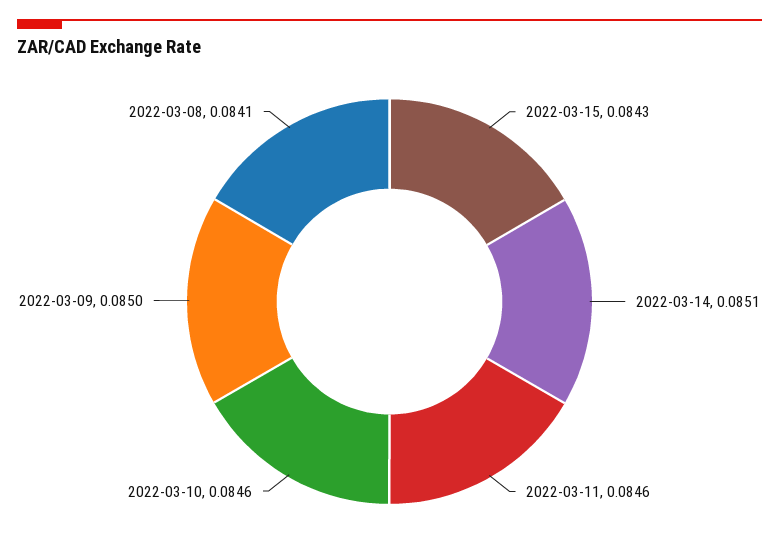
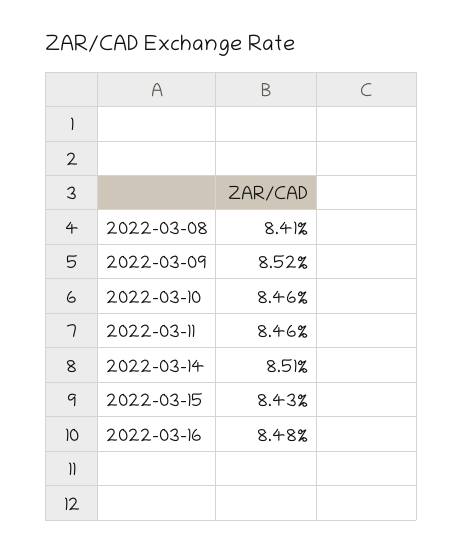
2022-03-09: 0.085 -> 0.0852
2022-03-16: none -> 0.0848

